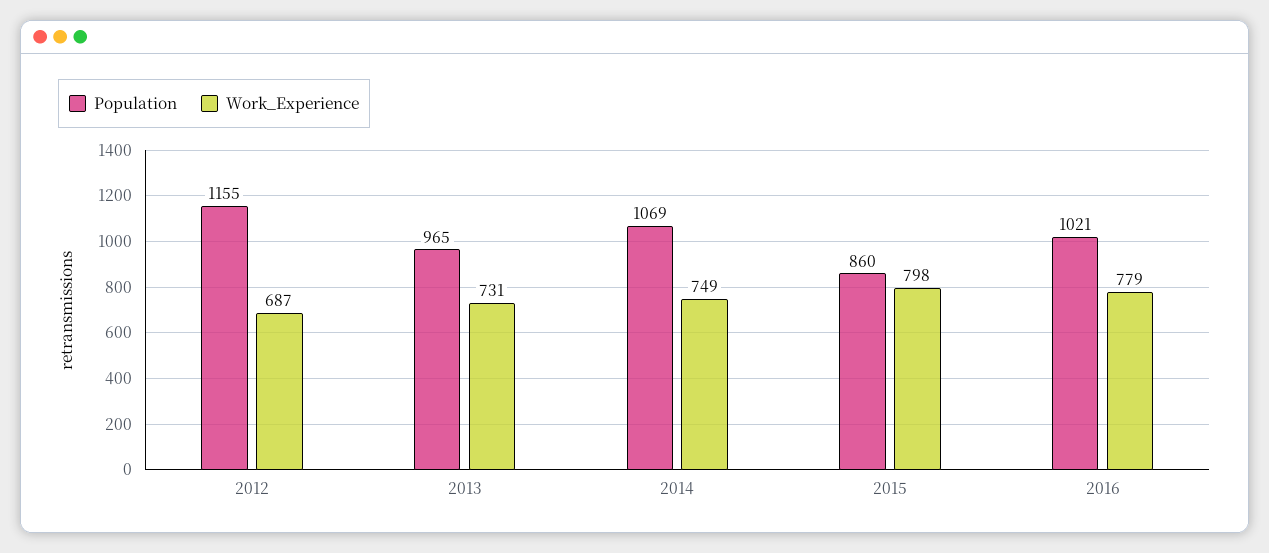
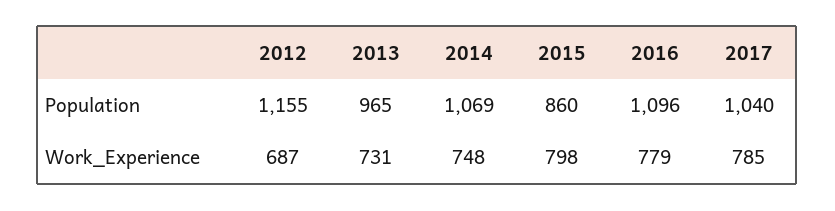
Work_Experience, 2014: 749 -> 748
Population, 2016: 1021 -> 1096
Population, 2017: none -> 1040
Work_Experience, 2017: none -> 785

